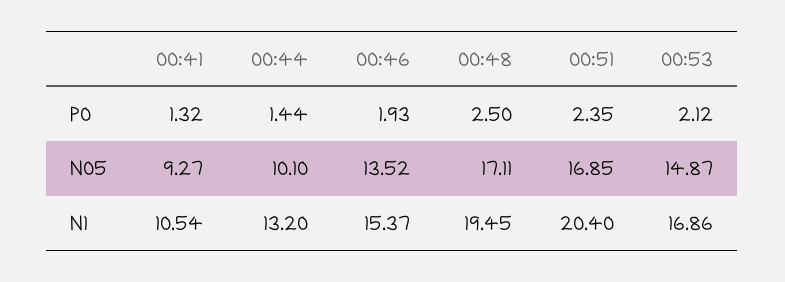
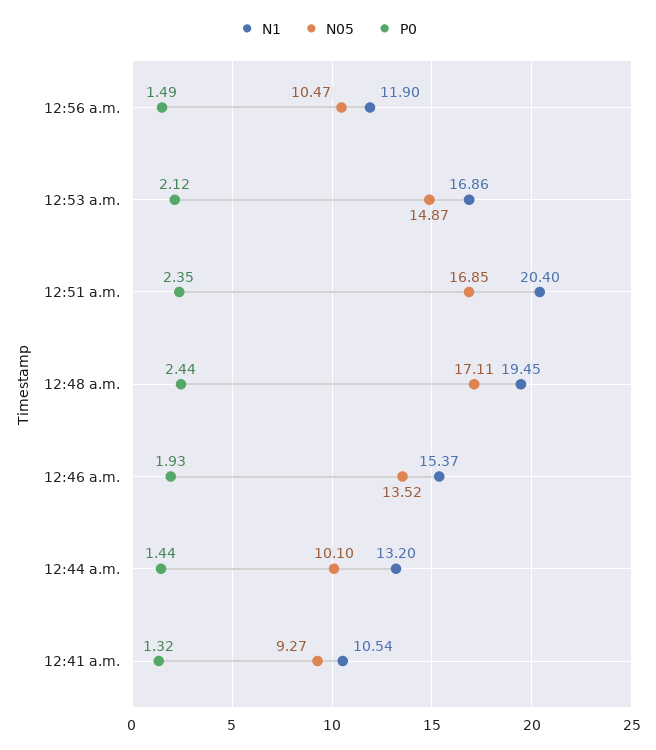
P0, 00:48: 2.5 -> 2.44
N1, 12:56 a.m.: none -> 11.9
N05, 12:56 a.m.: none -> 10.47
P0, 12:56 a.m.: none -> 1.49

